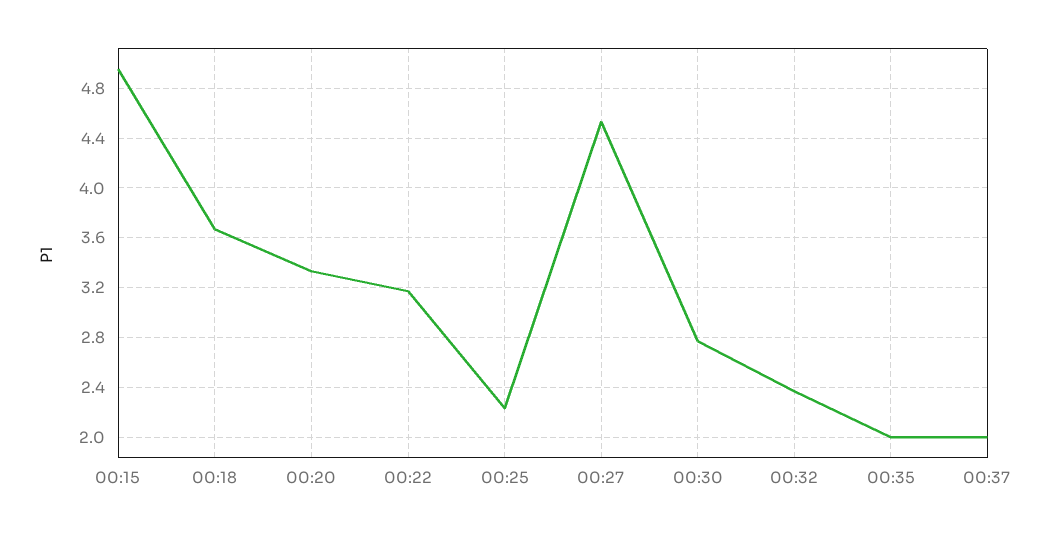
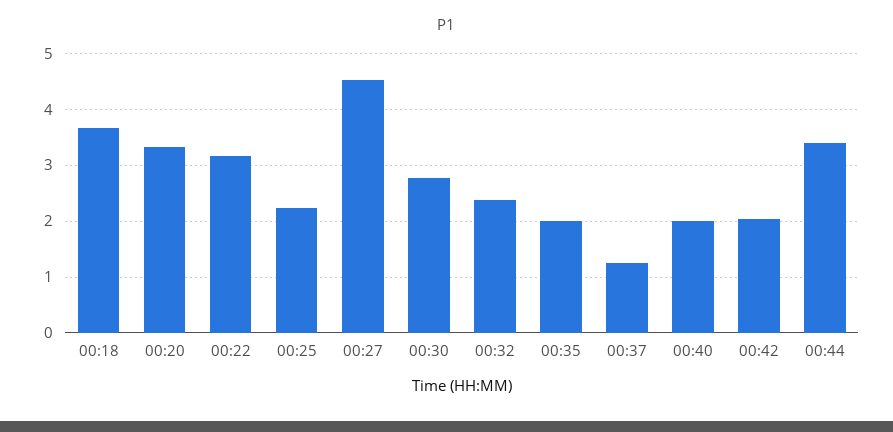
00:15: 4.95 -> none
00:37: 2 -> 1.2
00:40: none -> 2
00:42: none -> 2
00:44: none -> 3.4

